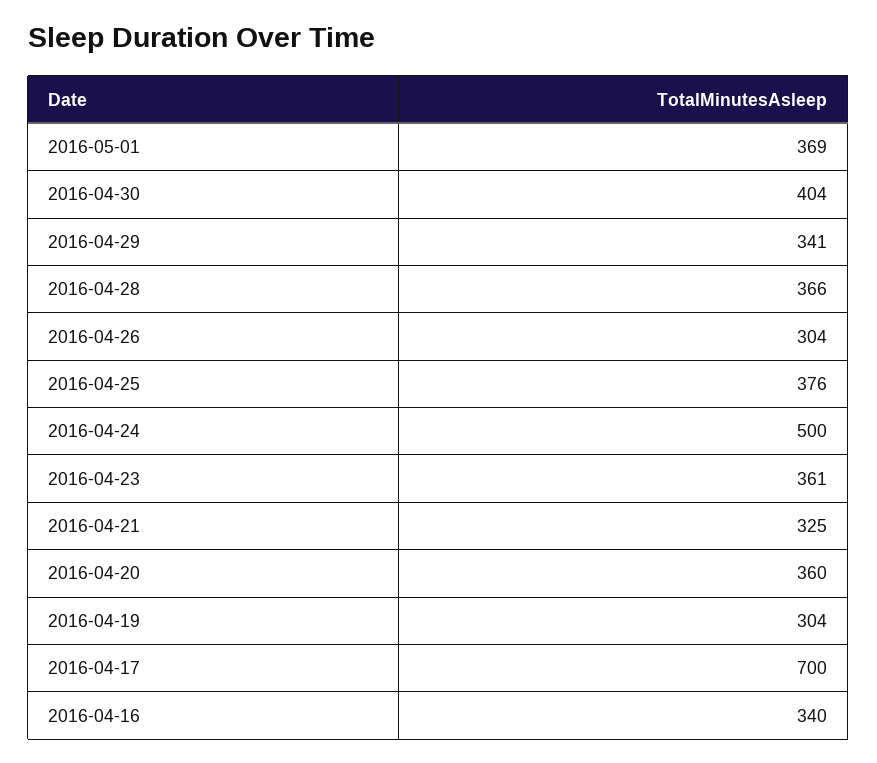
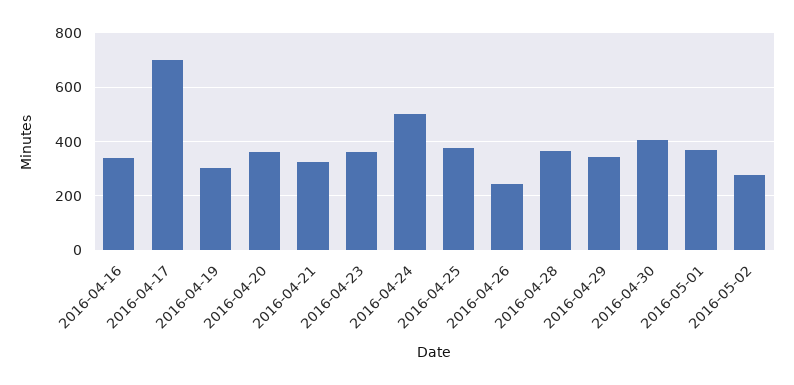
2016-04-26: 304 -> 250
2016-05-02: none -> 275

